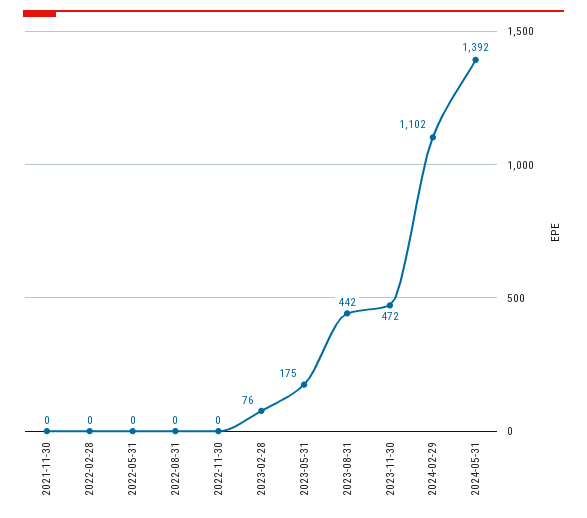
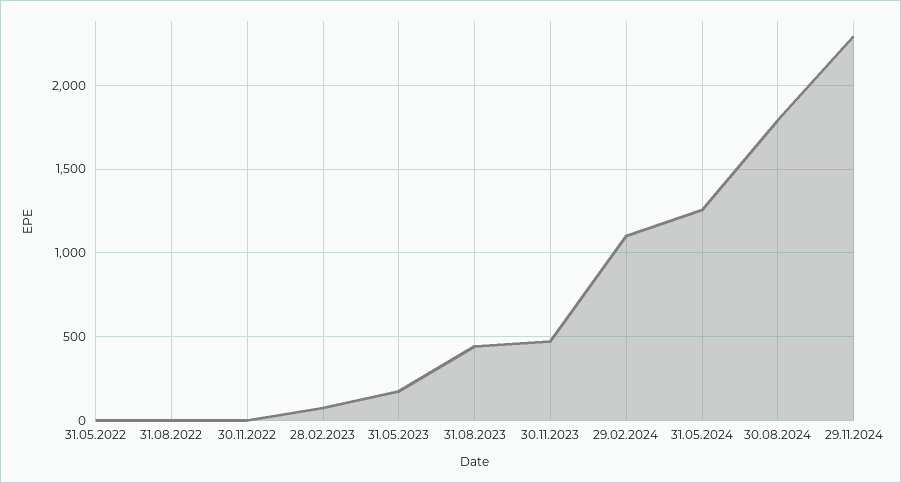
2021-11-30: 0 -> none
2022-02-28: 0 -> none
2024-05-31: 1392 -> 1250
30.08.2024: none -> 1800
29.11.2024: none -> 2300

